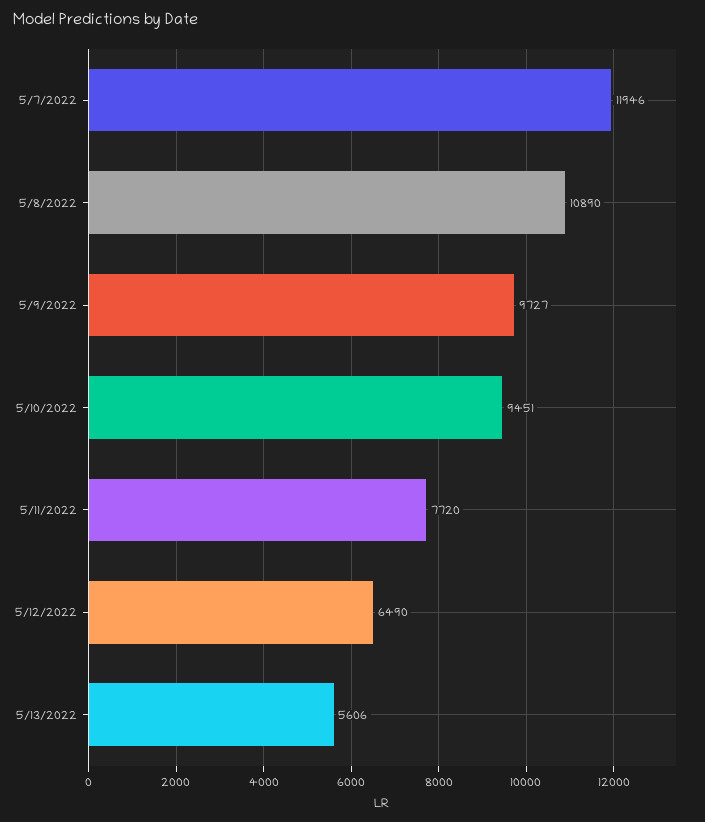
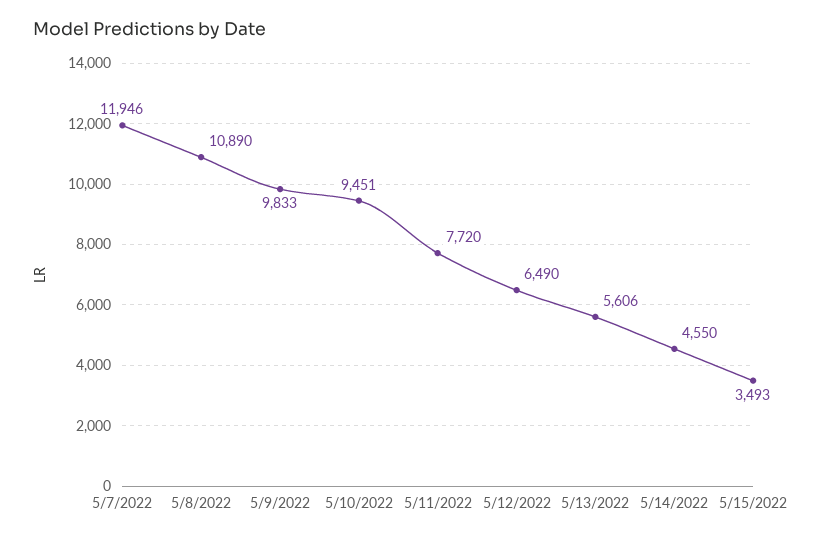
5/9/2022: 9727 -> 9833
5/14/2022: none -> 4550
5/15/2022: none -> 3493

